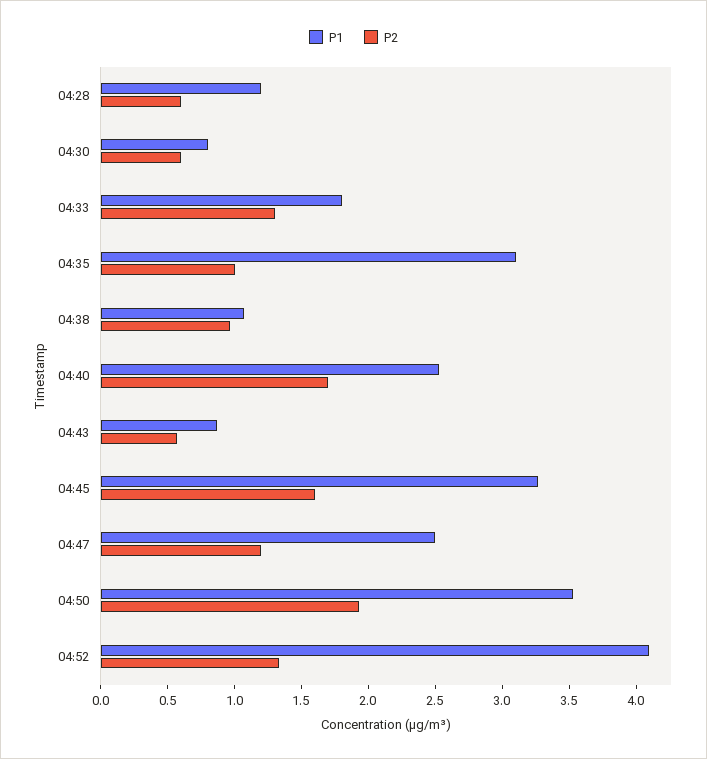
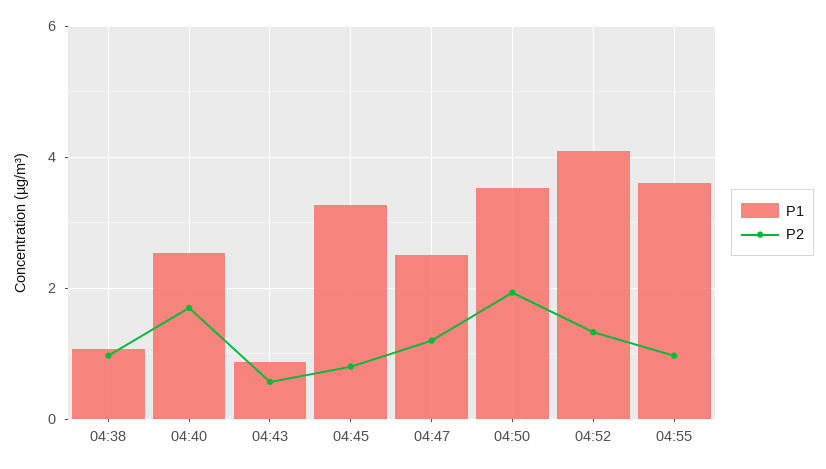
P1, 04:28: 1.2 -> none
P2, 04:28: 0.6 -> none
P1, 04:30: 0.8 -> none
P2, 04:30: 0.6 -> none
P1, 04:33: 1.8 -> none
P2, 04:33: 1.3 -> none
P1, 04:35: 3.1 -> none
P2, 04:35: 1 -> none
P2, 04:45: 1.6 -> 0.8
P1, 04:55: none -> 3.6
P2, 04:55: none -> 1

